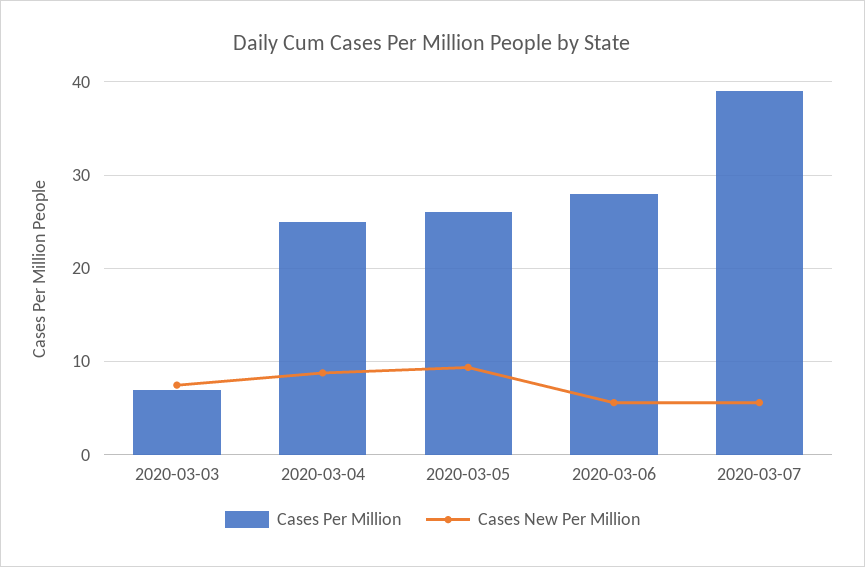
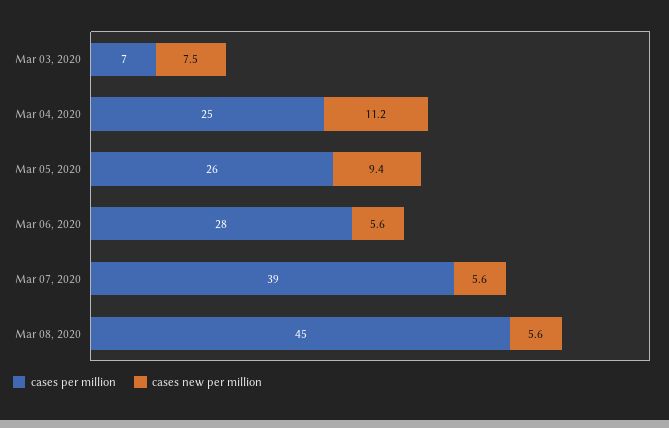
Cases New Per Million, 2020-03-04: 9 -> 11.2
Cases Per Million, Mar 08, 2020: none -> 45
Cases New Per Million, Mar 08, 2020: none -> 5.6

